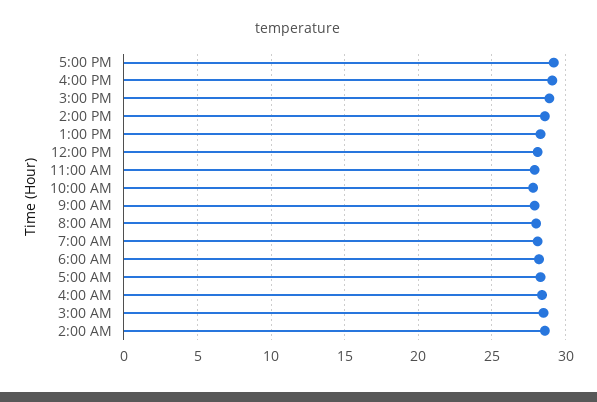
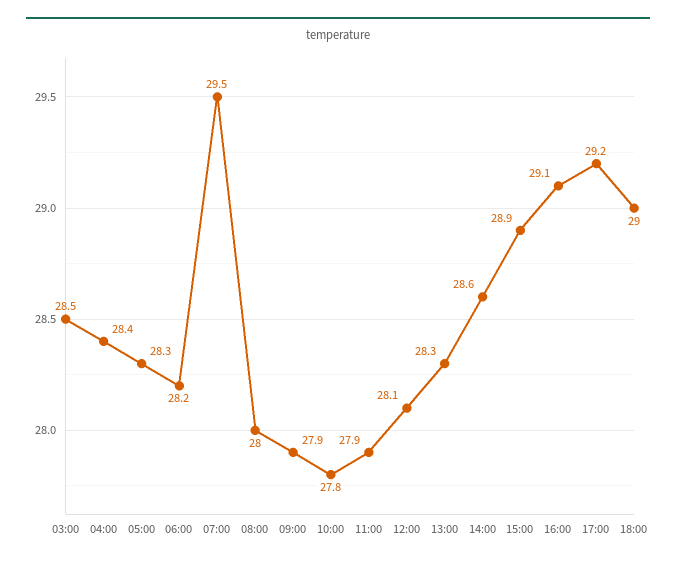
7:00 AM: 28 -> 29.5
2:00 AM: 28.5 -> none
18:00: none -> 29

